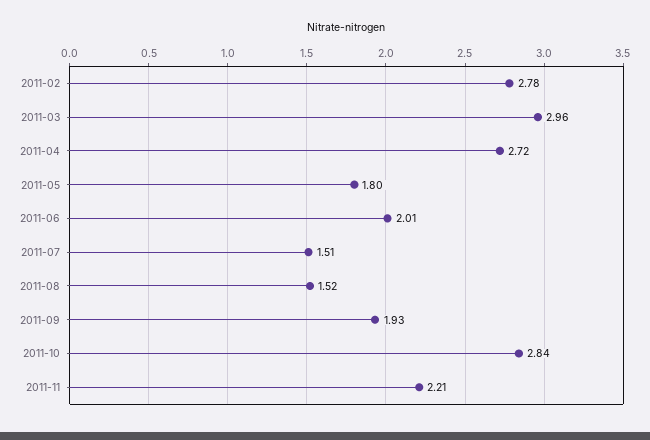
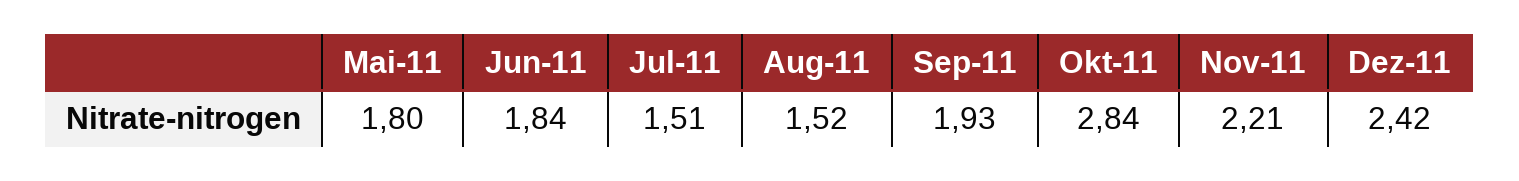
2011-02: 2.78 -> none
2011-03: 2.96 -> none
2011-04: 2.72 -> none
2011-06: 2.01 -> 1.84
Dez-11: none -> 2.42

